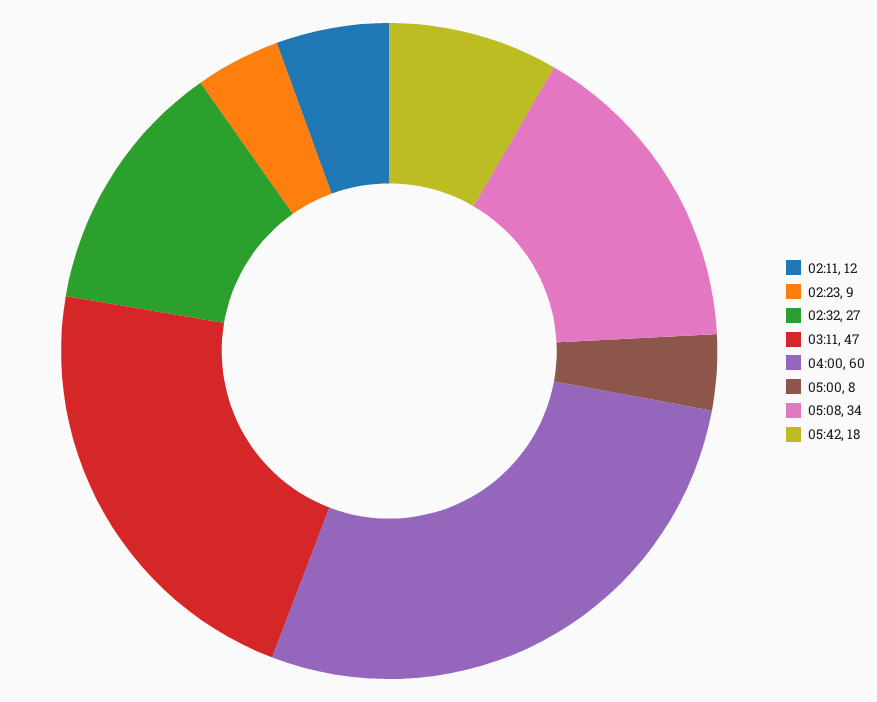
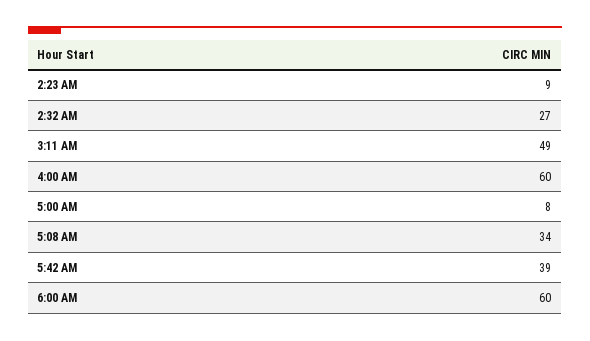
02:11: 12 -> none
03:11: 47 -> 49
05:42: 18 -> 39
6:00 AM: none -> 60

